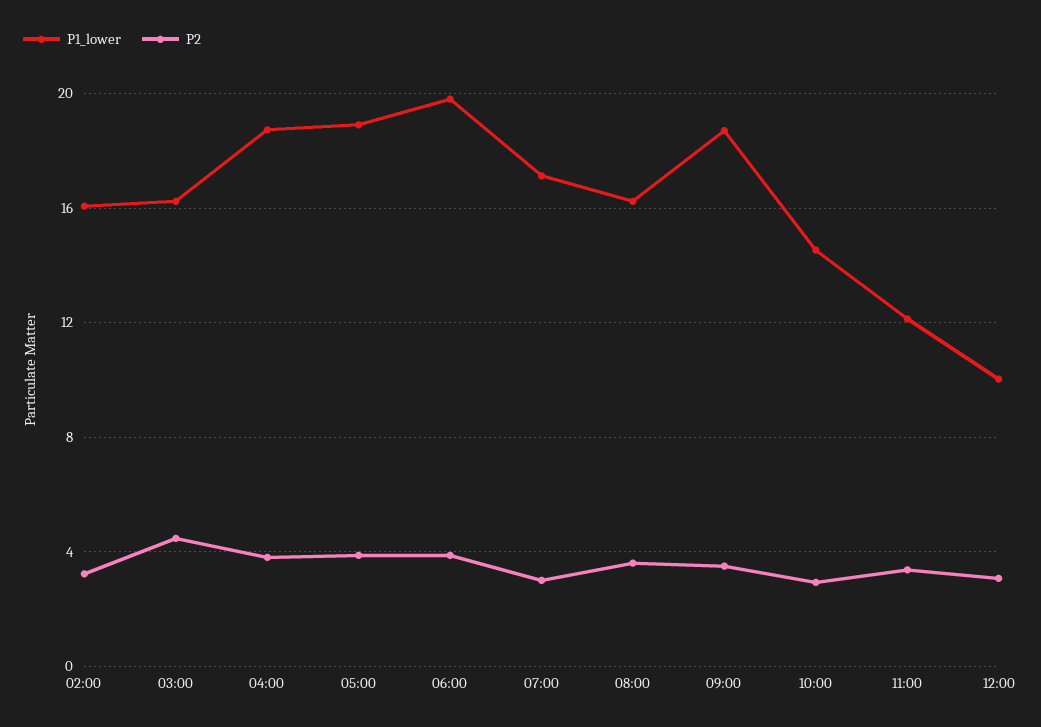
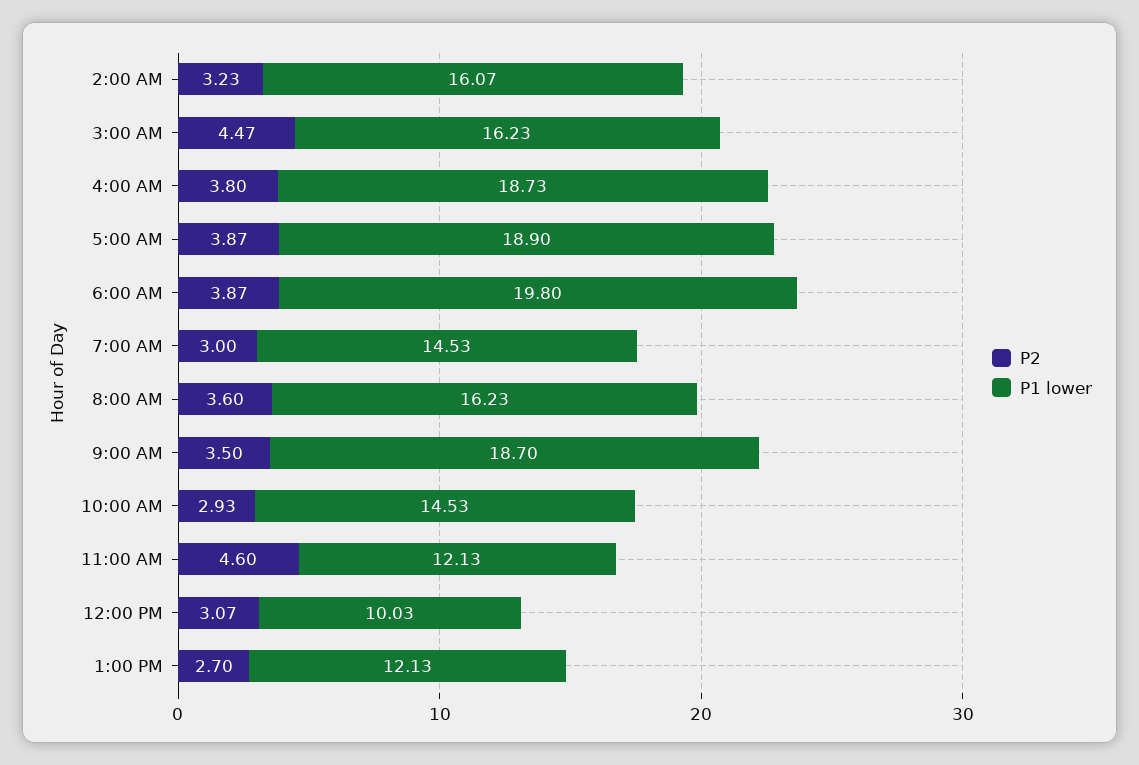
P1_lower, 07:00: 17 -> 14.53
P2, 11:00: 3.5 -> 4.6
P2, 1:00 PM: none -> 2.7
P1_lower, 1:00 PM: none -> 12.13

